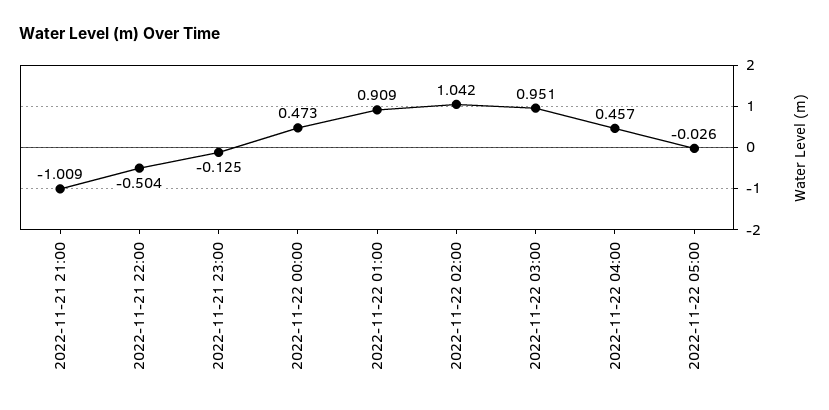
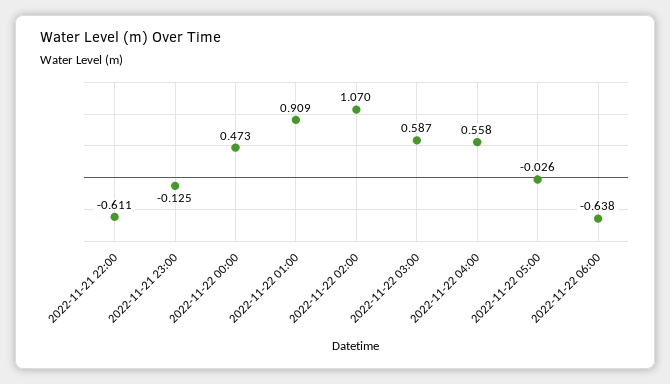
2022-11-21 21:00: -1.009 -> none
2022-11-21 22:00: -0.504 -> -0.611
2022-11-22 02:00: 1.042 -> 1.07
2022-11-22 03:00: 0.951 -> 0.587
2022-11-22 04:00: 0.457 -> 0.558
2022-11-22 06:00: none -> -0.638

